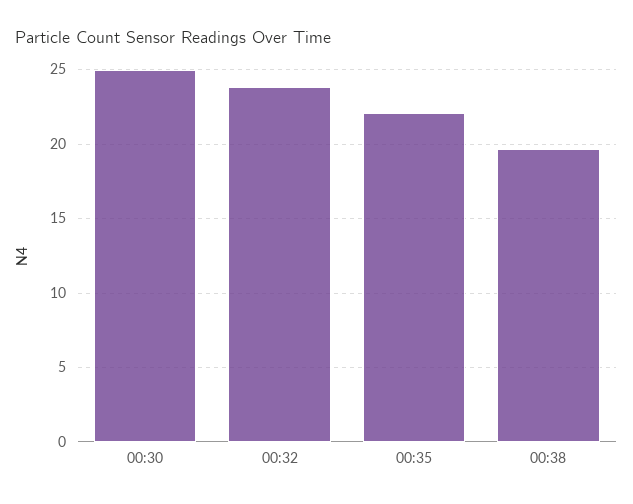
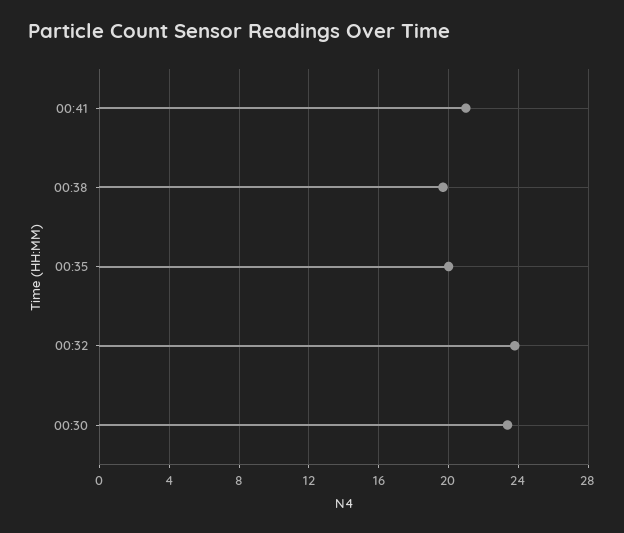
00:30: 25 -> 23.5
00:35: 22 -> 20
00:41: none -> 21

